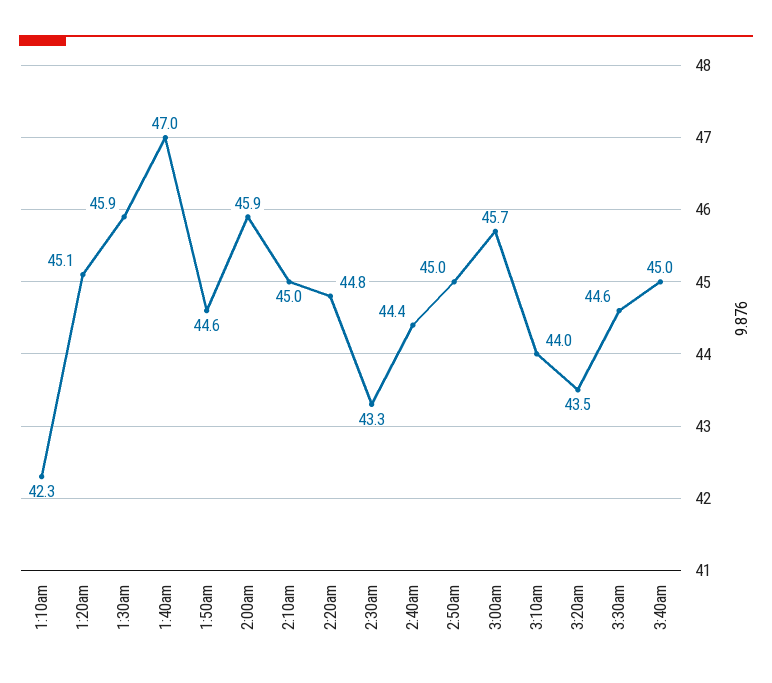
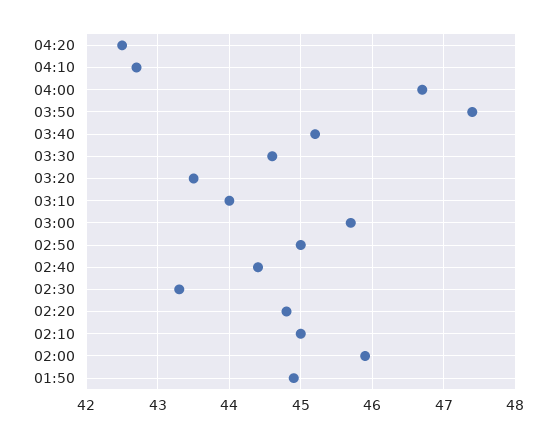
1:10am: 42.3 -> none
1:20am: 45.1 -> none
1:30am: 45.9 -> none
1:40am: 47 -> none
1:50am: 44.6 -> 44.9
3:40am: 45 -> 45.2
04:20: none -> 42.5
04:10: none -> 42.7
04:00: none -> 46.7
03:50: none -> 47.4

